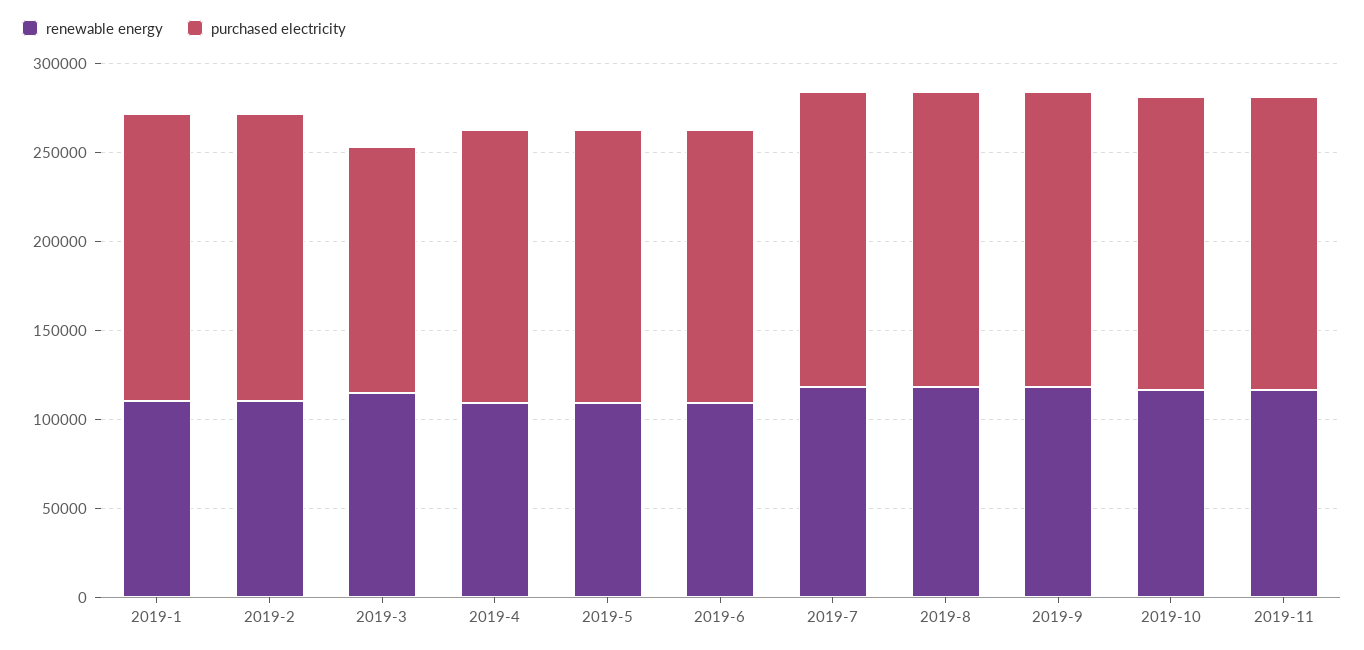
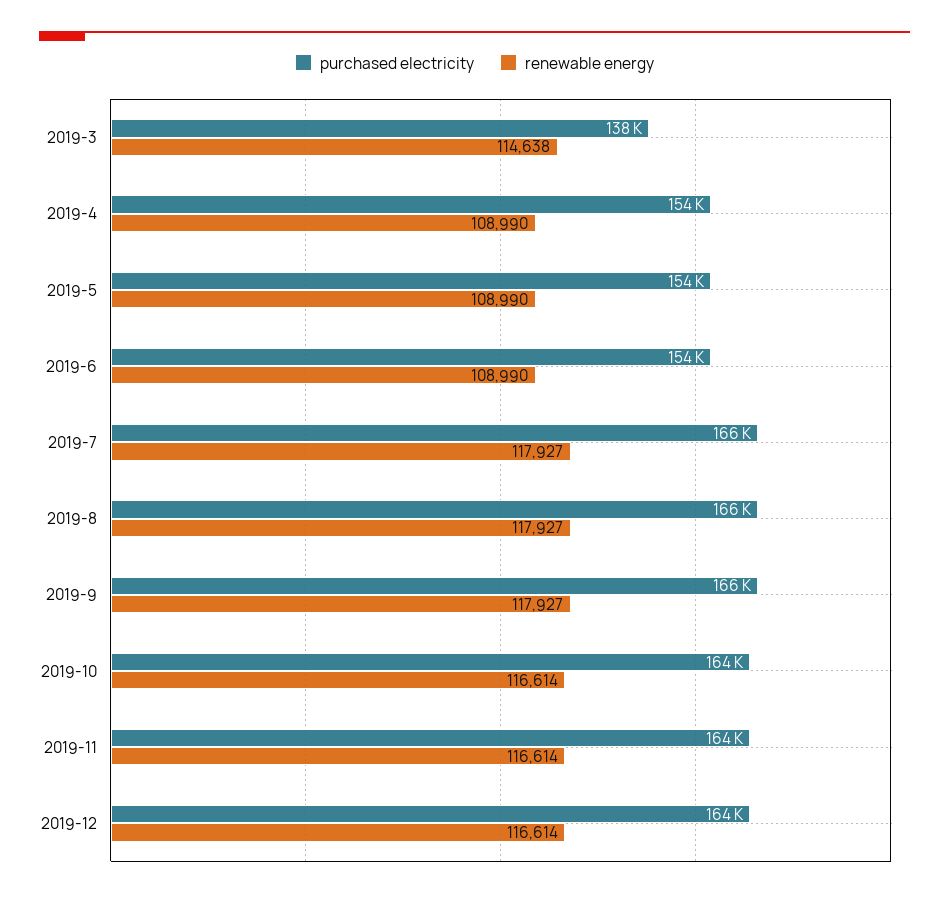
renewable energy, 2019-1: 110000 -> none
purchased electricity, 2019-1: 160000 -> none
renewable energy, 2019-2: 110000 -> none
purchased electricity, 2019-2: 160000 -> none
purchased electricity, 2019-12: none -> 164000
renewable energy, 2019-12: none -> 116614

